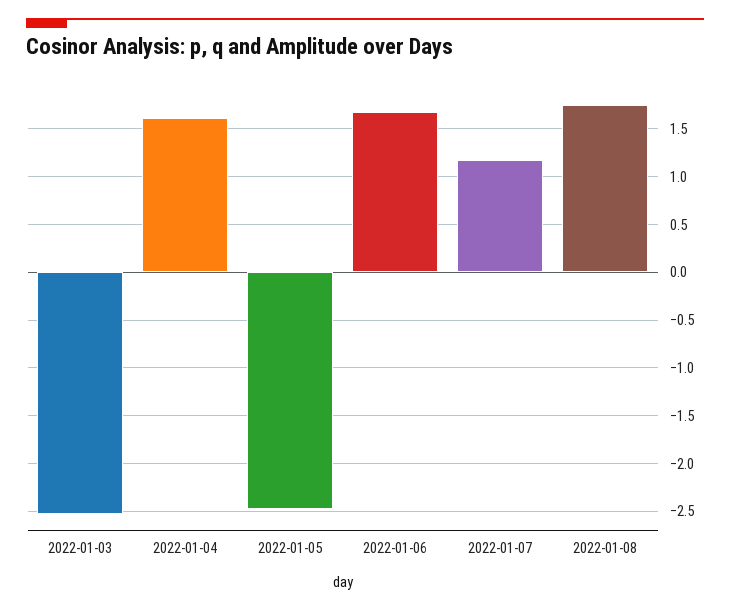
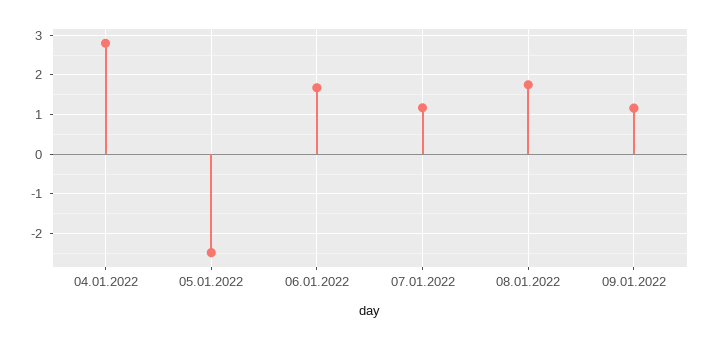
2022-01-03: -2.5 -> none
2022-01-04: 1.6 -> 2.8
09.01.2022: none -> 1.2

